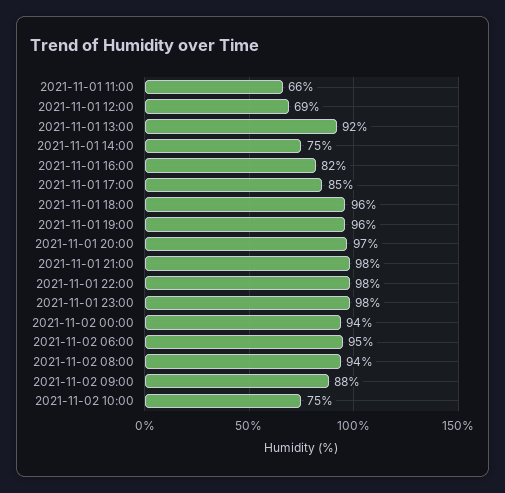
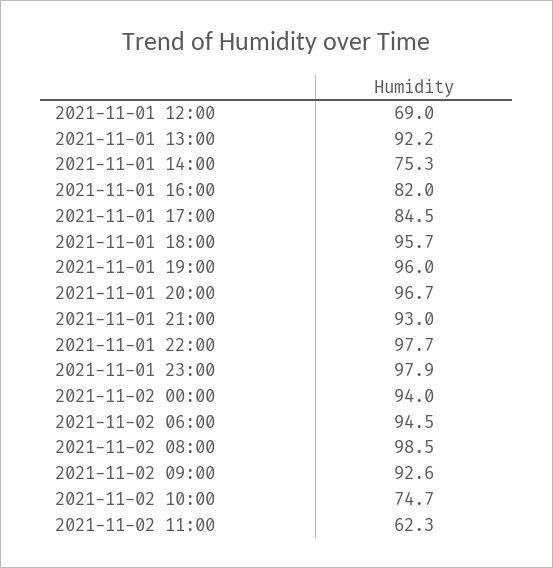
2021-11-01 11:00: 66 -> none
2021-11-01 21:00: 98 -> 93
2021-11-02 08:00: 94 -> 98.5
2021-11-02 09:00: 88 -> 92.6
2021-11-02 11:00: none -> 62.3

